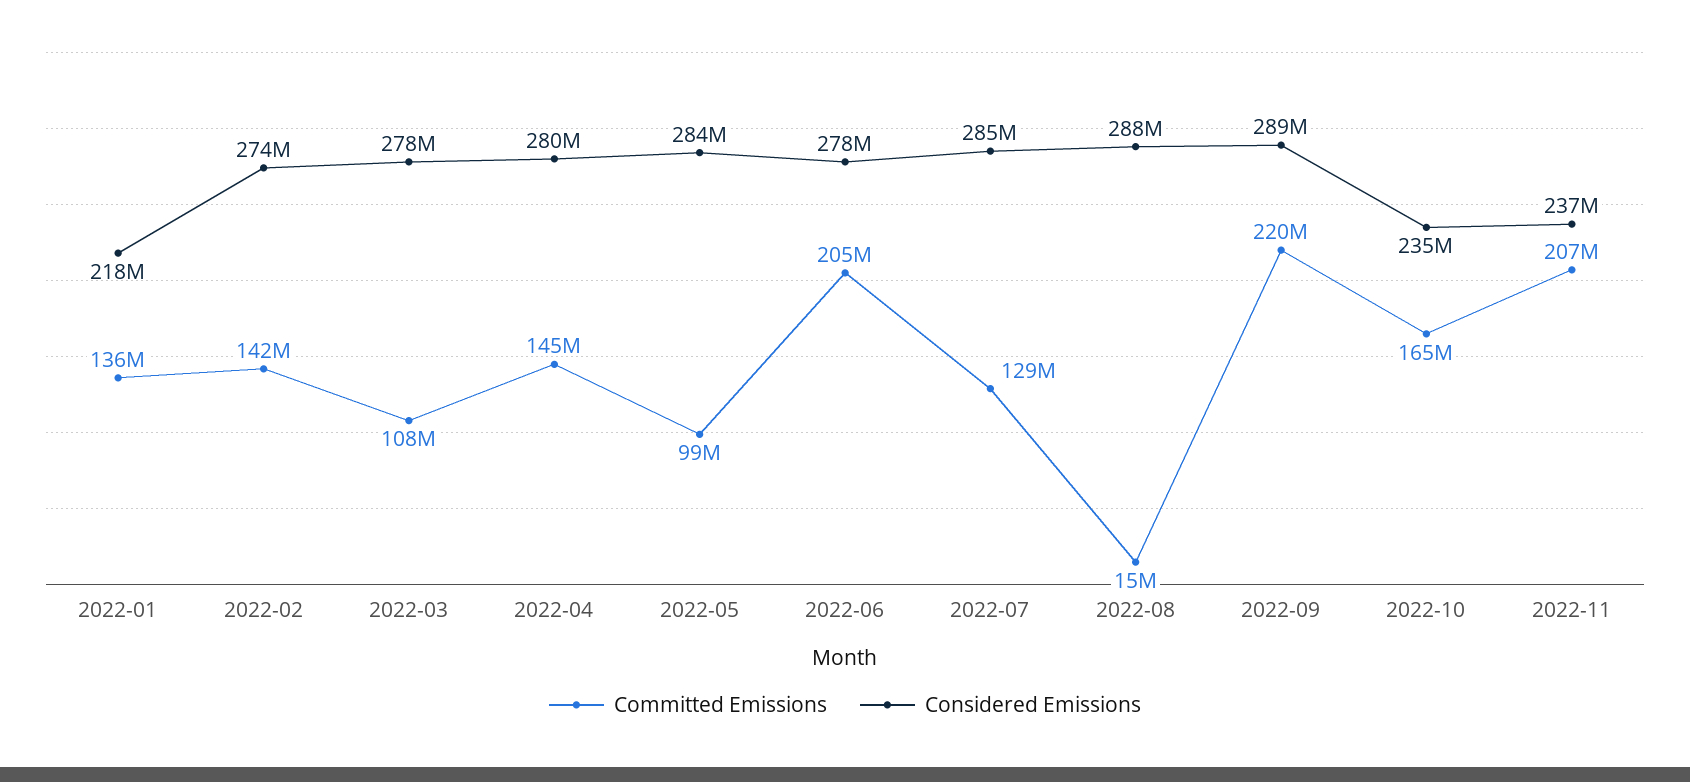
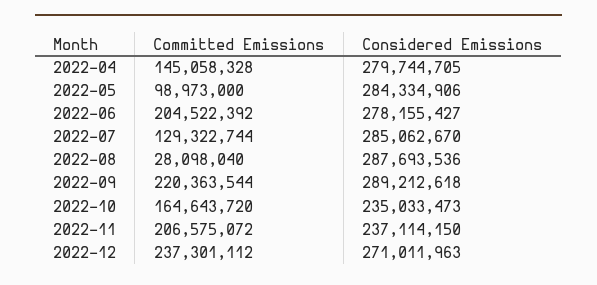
Committed Emissions, 2022-01: 136000000 -> none
Considered Emissions, 2022-01: 218000000 -> none
Committed Emissions, 2022-02: 142000000 -> none
Considered Emissions, 2022-02: 274000000 -> none
Committed Emissions, 2022-03: 108000000 -> none
Considered Emissions, 2022-03: 278000000 -> none
Committed Emissions, 2022-08: 15000000 -> 28098040
Committed Emissions, 2022-12: none -> 237301112
Considered Emissions, 2022-12: none -> 271011963

